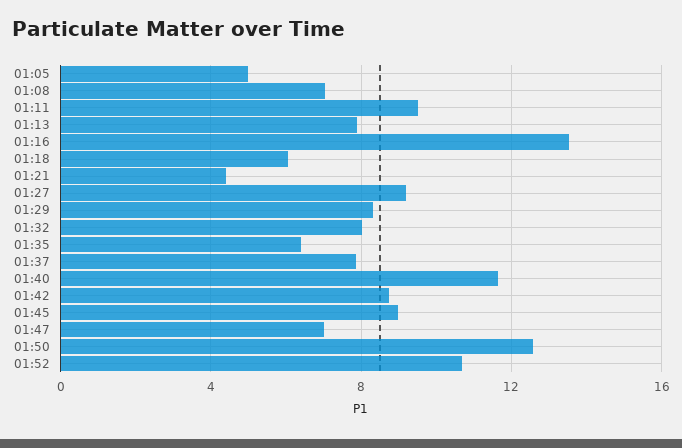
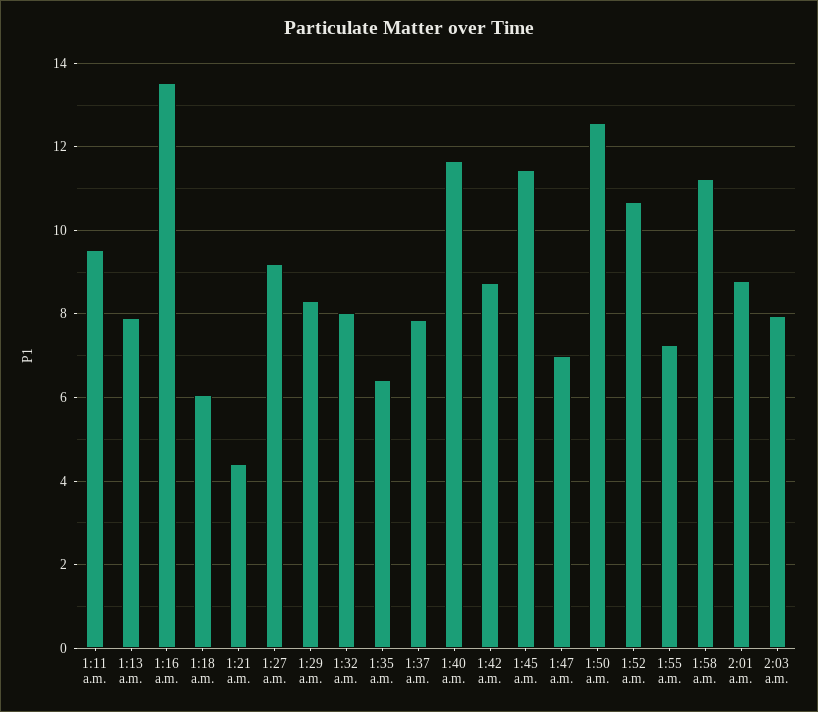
01:05: 5 -> none
01:08: 7 -> none
01:45: 9 -> 11.4
1:55 a.m.: none -> 7.2
1:58 a.m.: none -> 11.2
2:01 a.m.: none -> 8.8
2:03 a.m.: none -> 8

